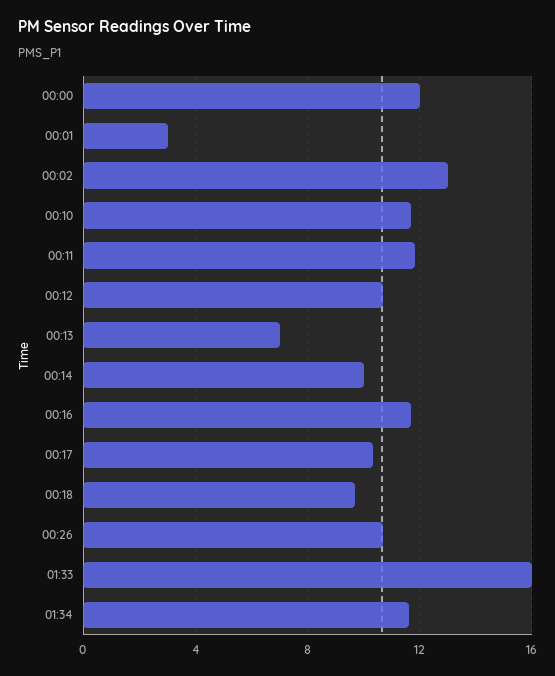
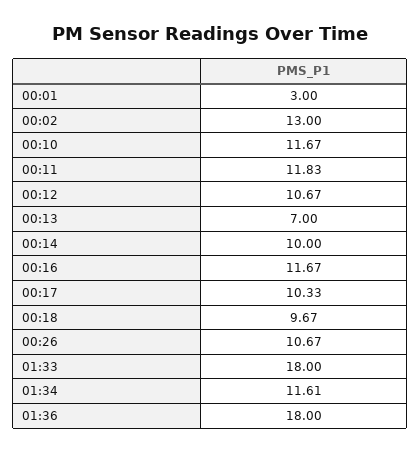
00:00: 12 -> none
01:33: 16 -> 18
01:36: none -> 18

